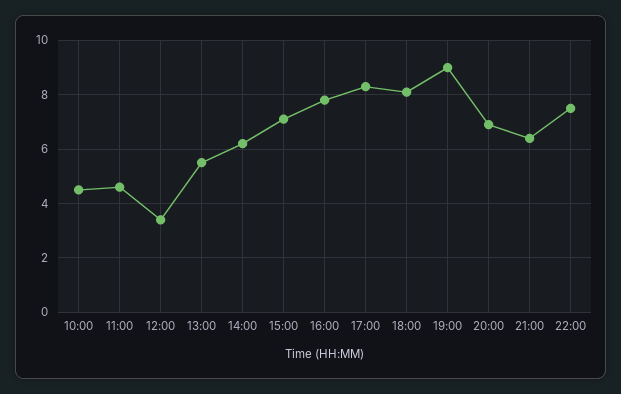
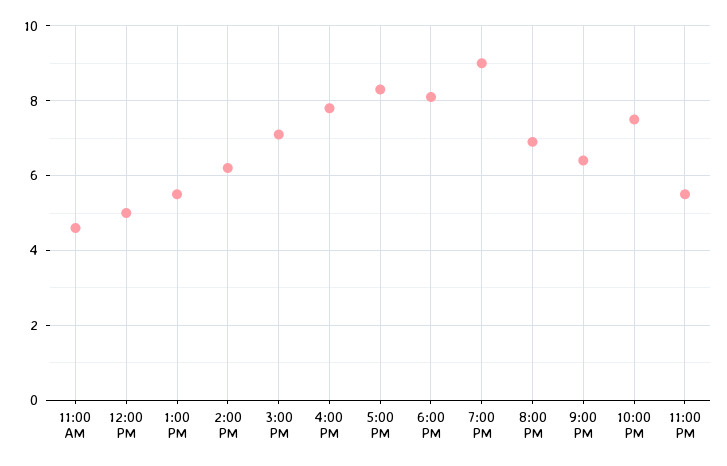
10:00: 4.5 -> none
12:00: 3.5 -> 5
11:00 PM: none -> 5.5

